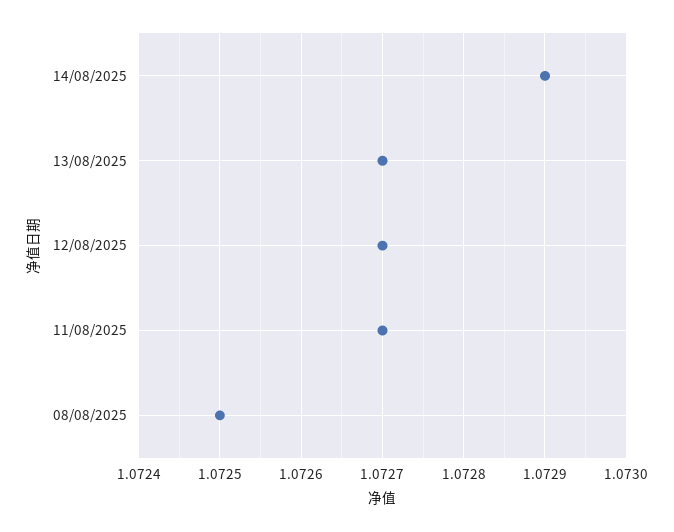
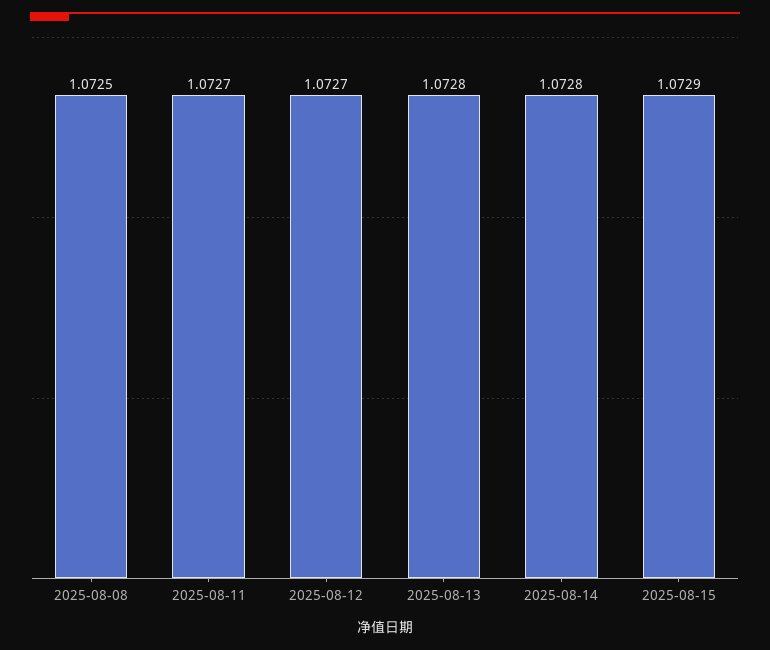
14/08/2025: 1.0729 -> 1.0728
13/08/2025: 1.0727 -> 1.0728
2025-08-15: none -> 1.0729

